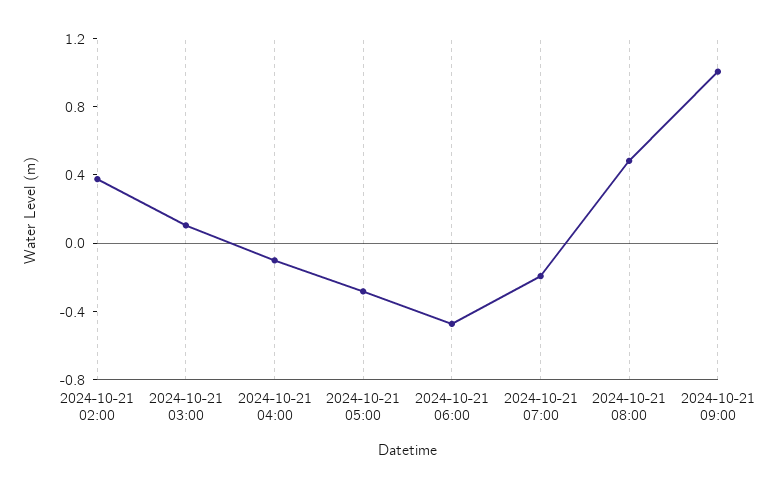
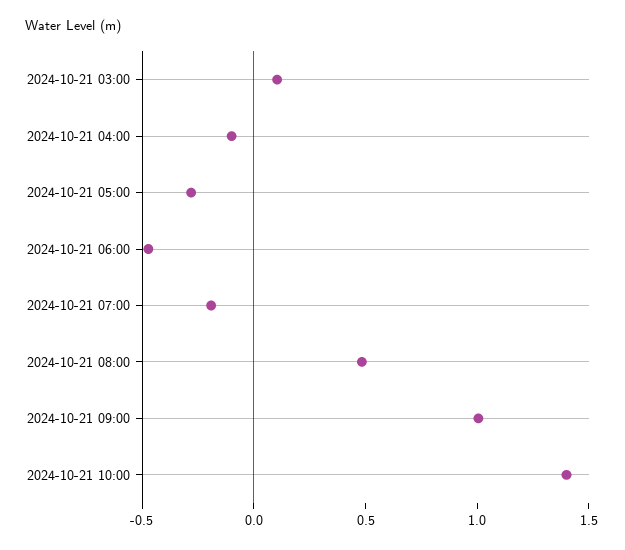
2024-10-21 02:00: 0.4 -> none
2024-10-21 10:00: none -> 1.4

